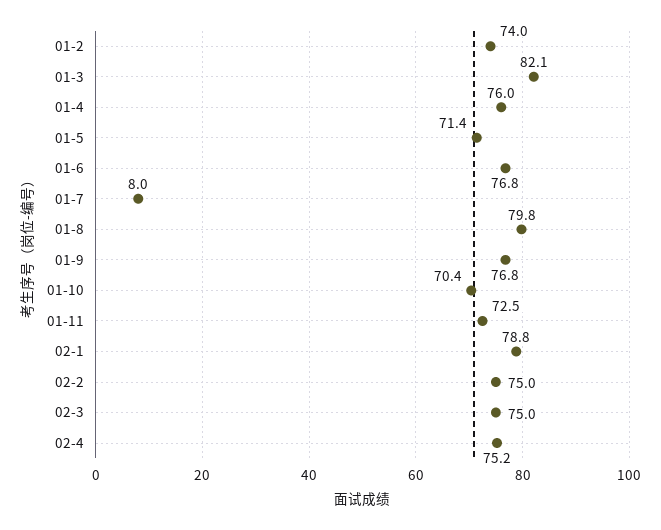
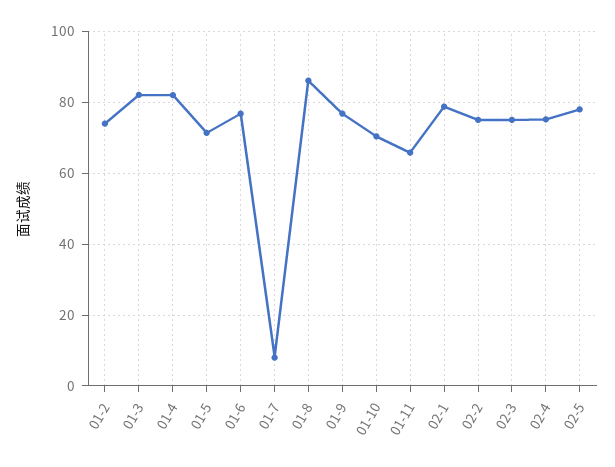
01-4: 76 -> 82
01-8: 79.8 -> 86
01-11: 72.5 -> 66
02-5: none -> 78

